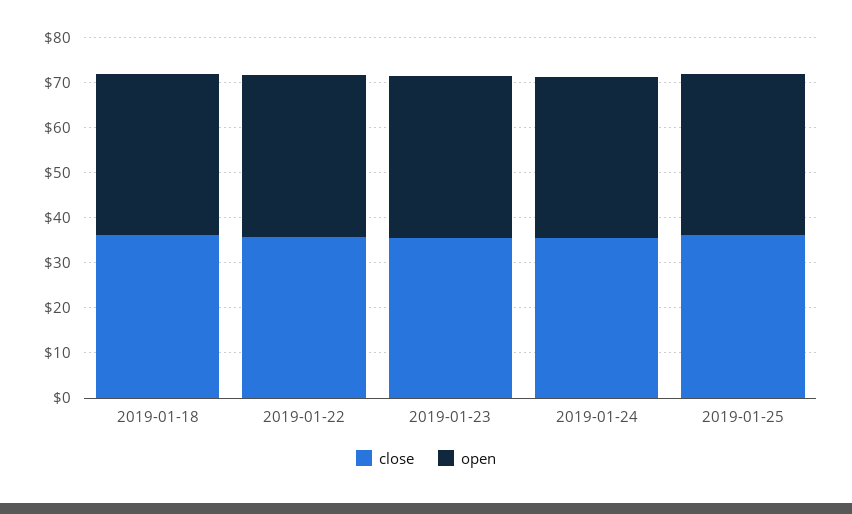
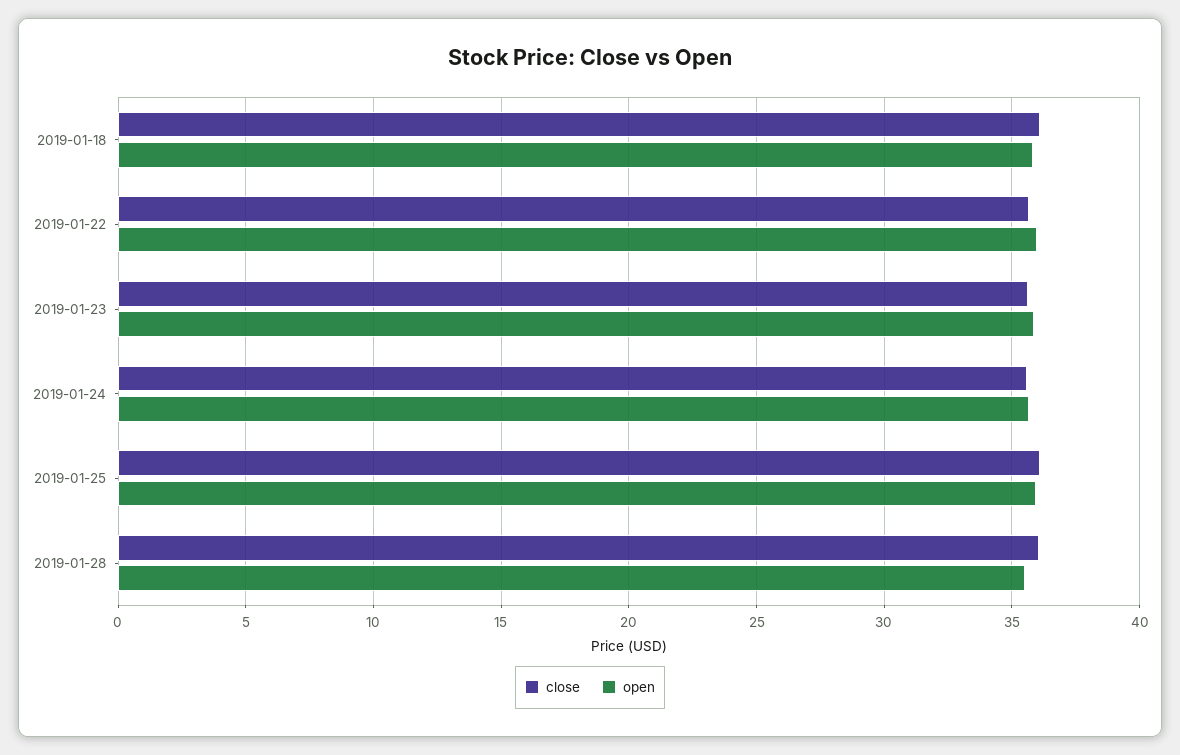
close, 2019-01-28: none -> 36
open, 2019-01-28: none -> 35.5

